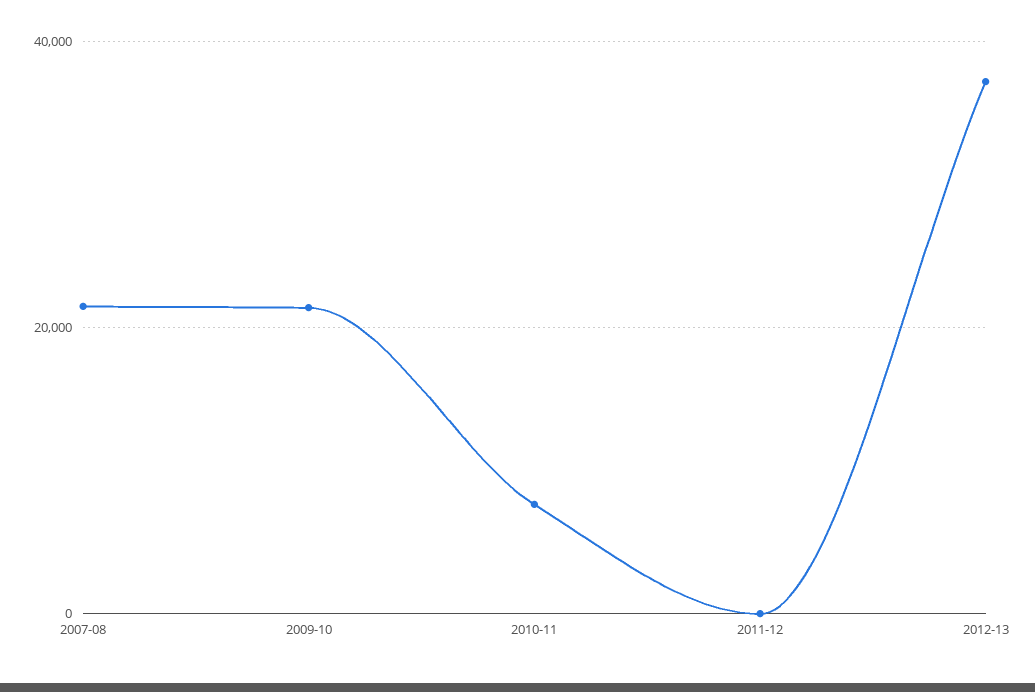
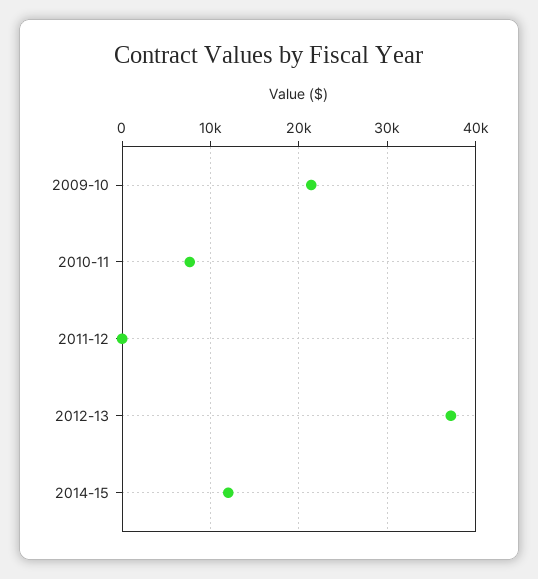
2007-08: 22000 -> none
2014-15: none -> 12000

